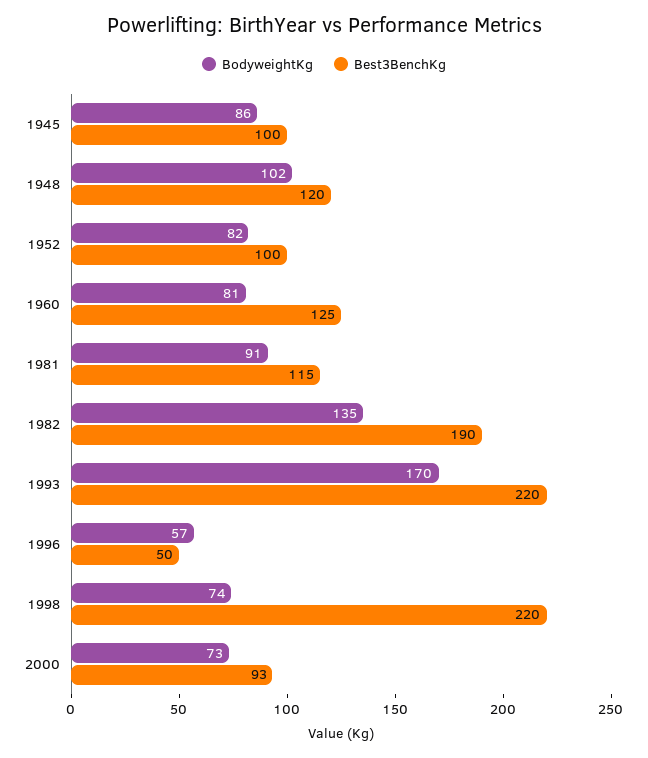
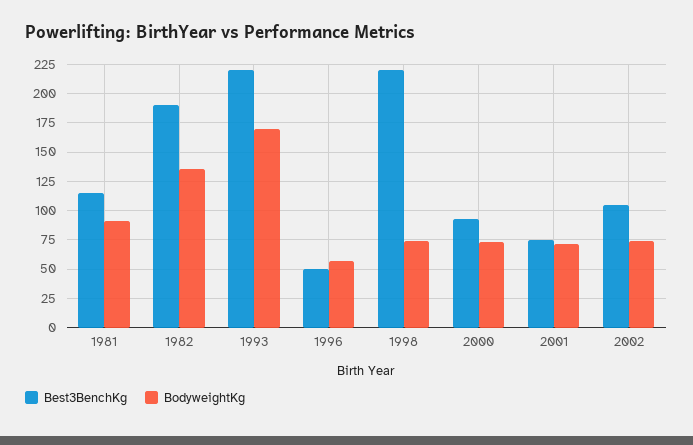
BodyweightKg, 1945: 86 -> none
Best3BenchKg, 1945: 100 -> none
BodyweightKg, 1948: 102 -> none
Best3BenchKg, 1948: 120 -> none
BodyweightKg, 1952: 82 -> none
Best3BenchKg, 1952: 100 -> none
BodyweightKg, 1960: 81 -> none
Best3BenchKg, 1960: 125 -> none
Best3BenchKg, 2001: none -> 75
BodyweightKg, 2001: none -> 75
Best3BenchKg, 2002: none -> 100
BodyweightKg, 2002: none -> 75

